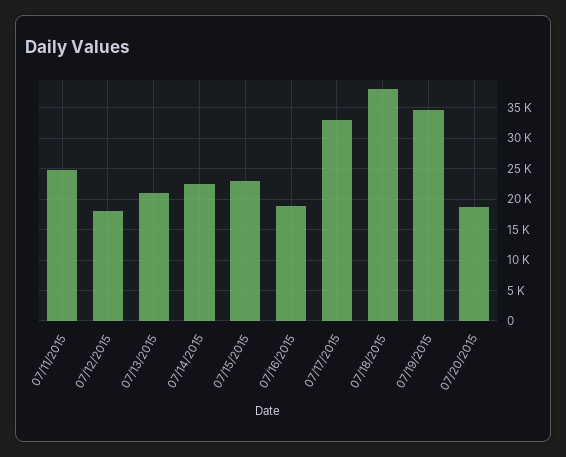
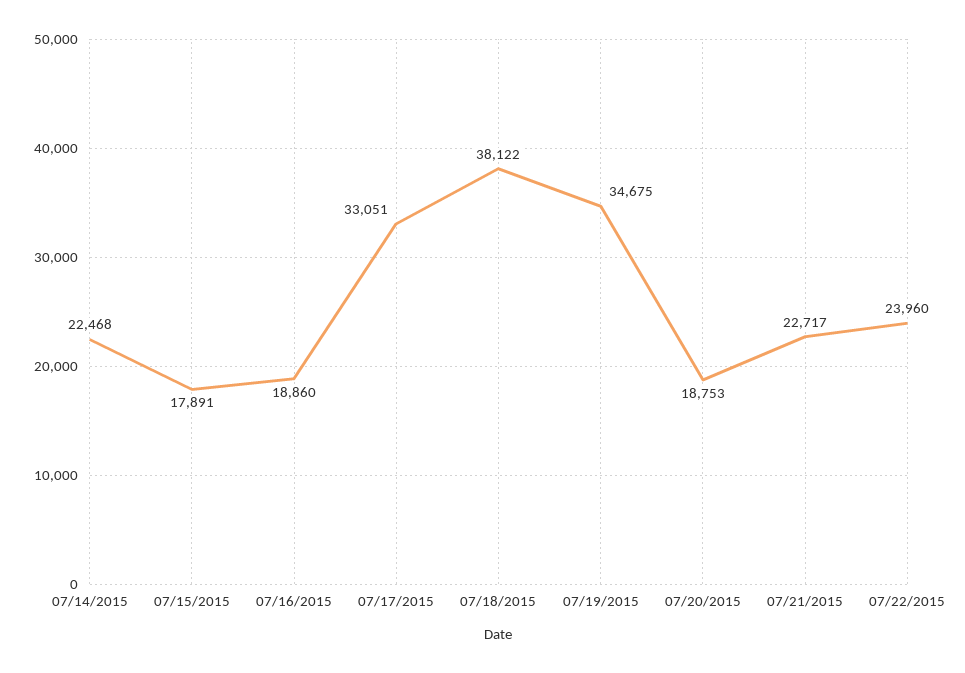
07/11/2015: 25000 -> none
07/12/2015: 18000 -> none
07/13/2015: 21000 -> none
07/15/2015: 23000 -> 17891
07/21/2015: none -> 22717
07/22/2015: none -> 23960

